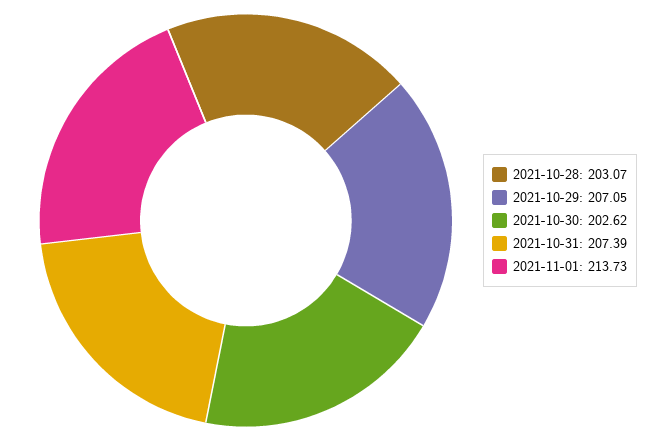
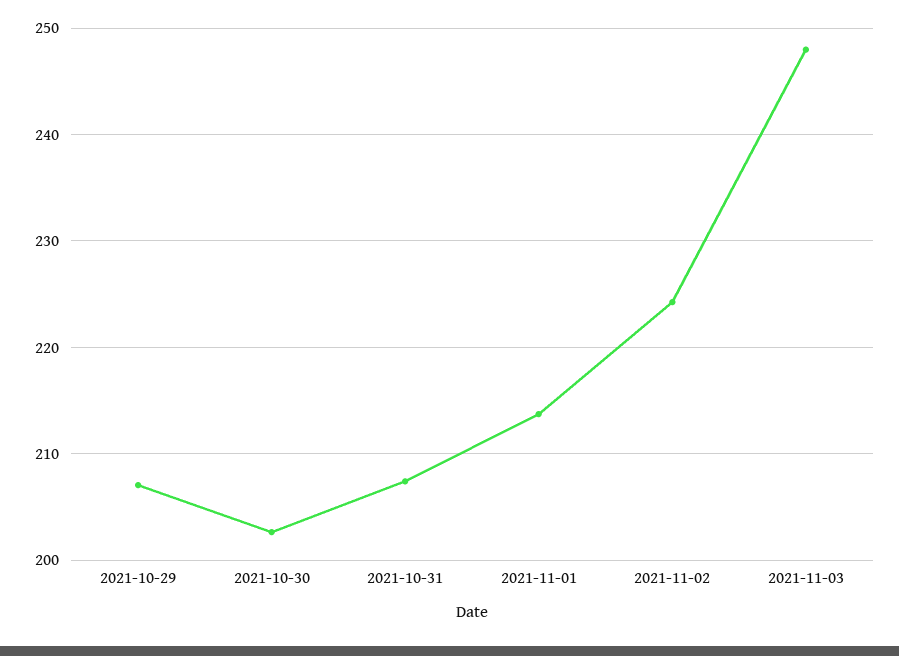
2021-10-28: 203.07 -> none
2021-11-02: none -> 224
2021-11-03: none -> 248

